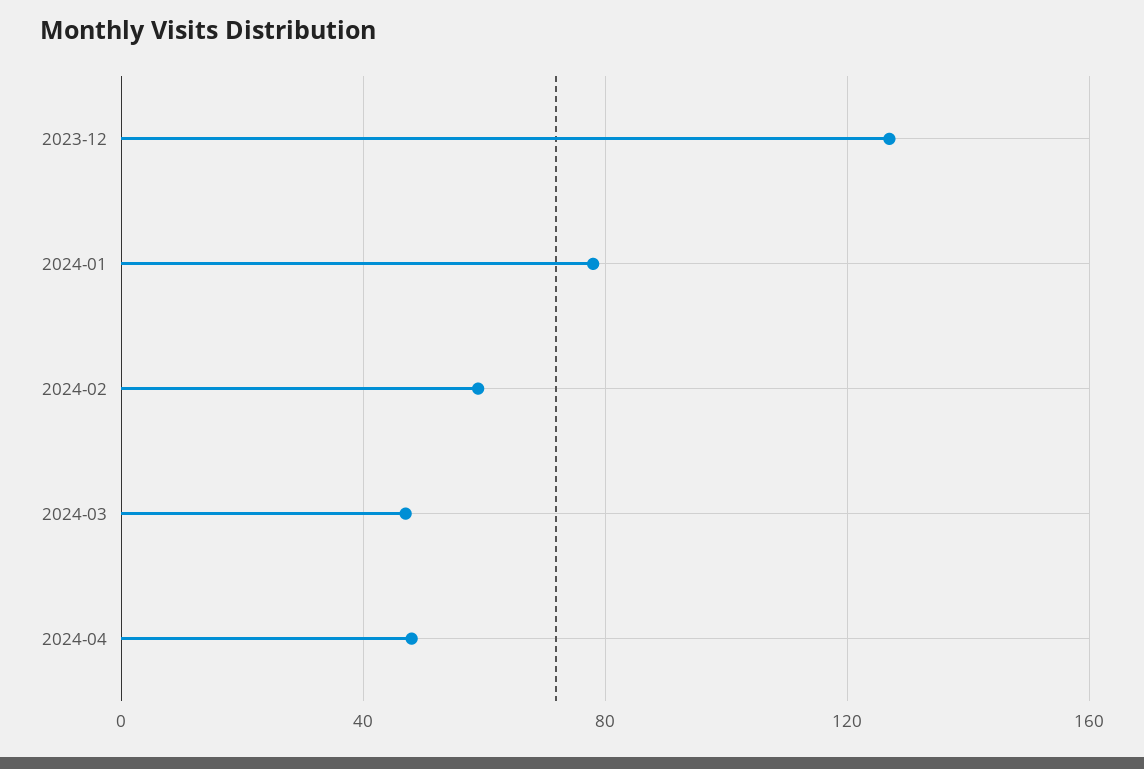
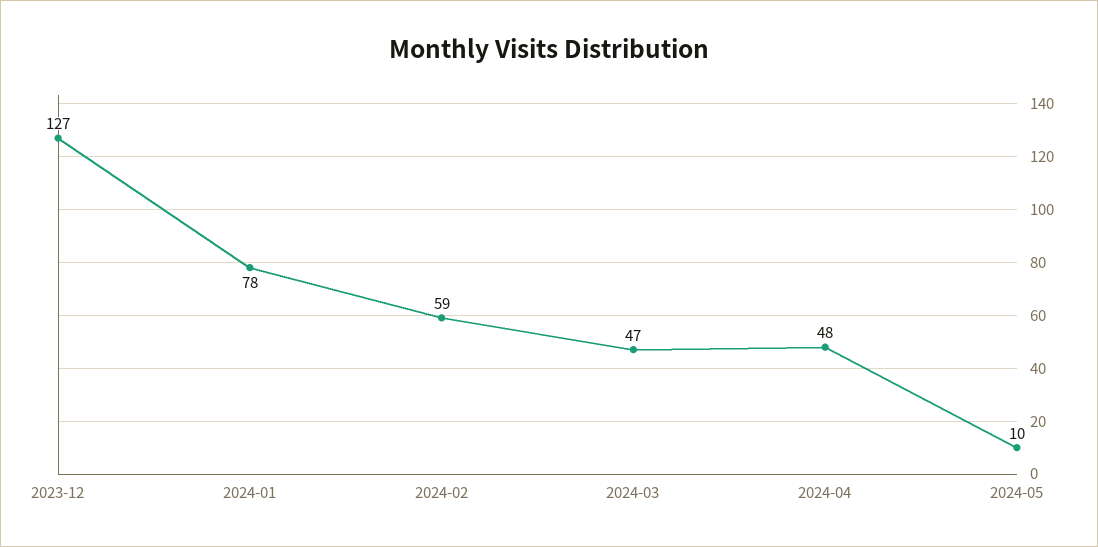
2024-05: none -> 10

